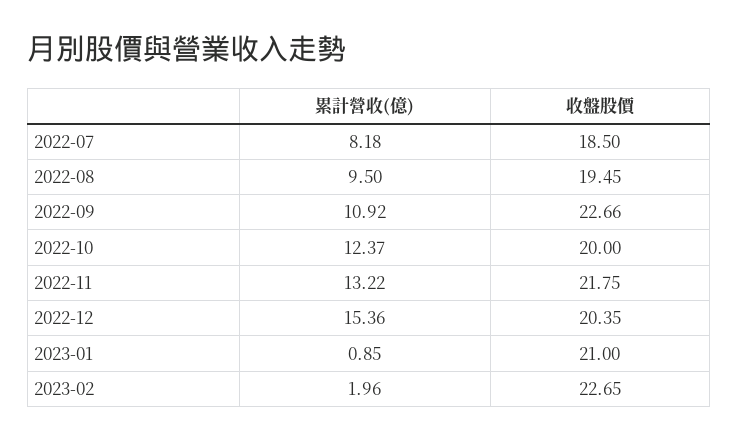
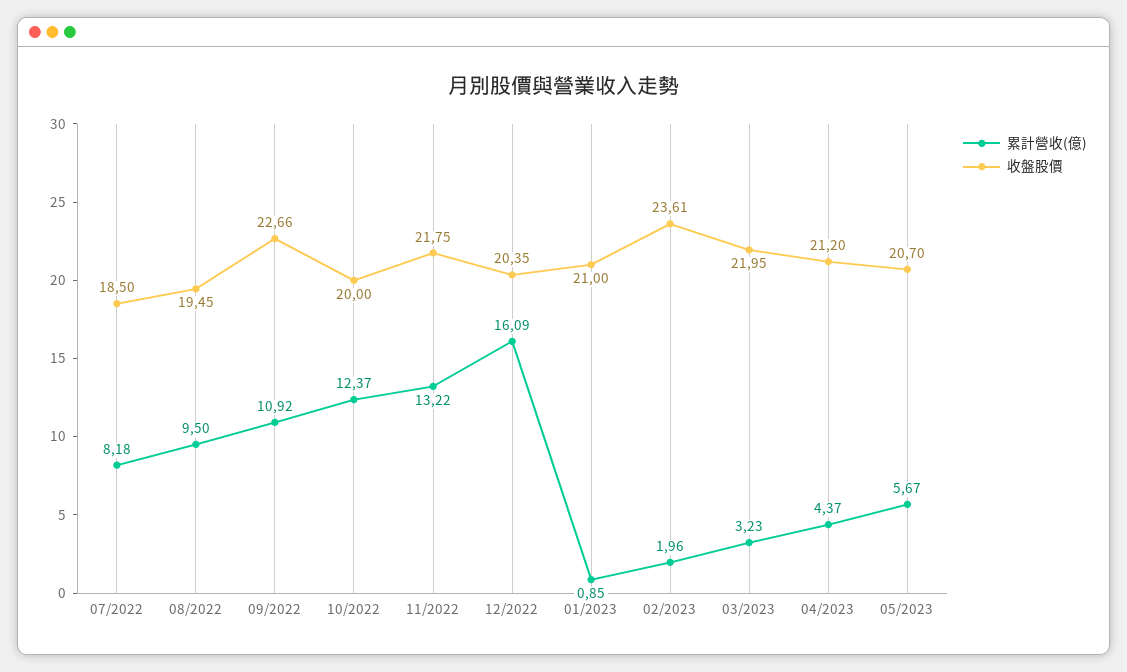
累計營收(億), 2022-12: 15.36 -> 16.09
收盤股價, 2023-02: 22.65 -> 23.61
累計營收(億), 03/2023: none -> 3.23
收盤股價, 03/2023: none -> 21.95
累計營收(億), 04/2023: none -> 4.37
收盤股價, 04/2023: none -> 21.2
累計營收(億), 05/2023: none -> 5.67
收盤股價, 05/2023: none -> 20.7

